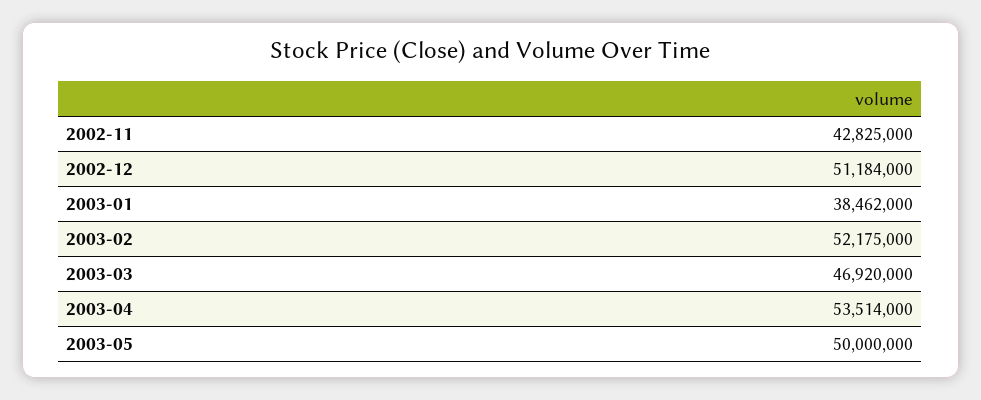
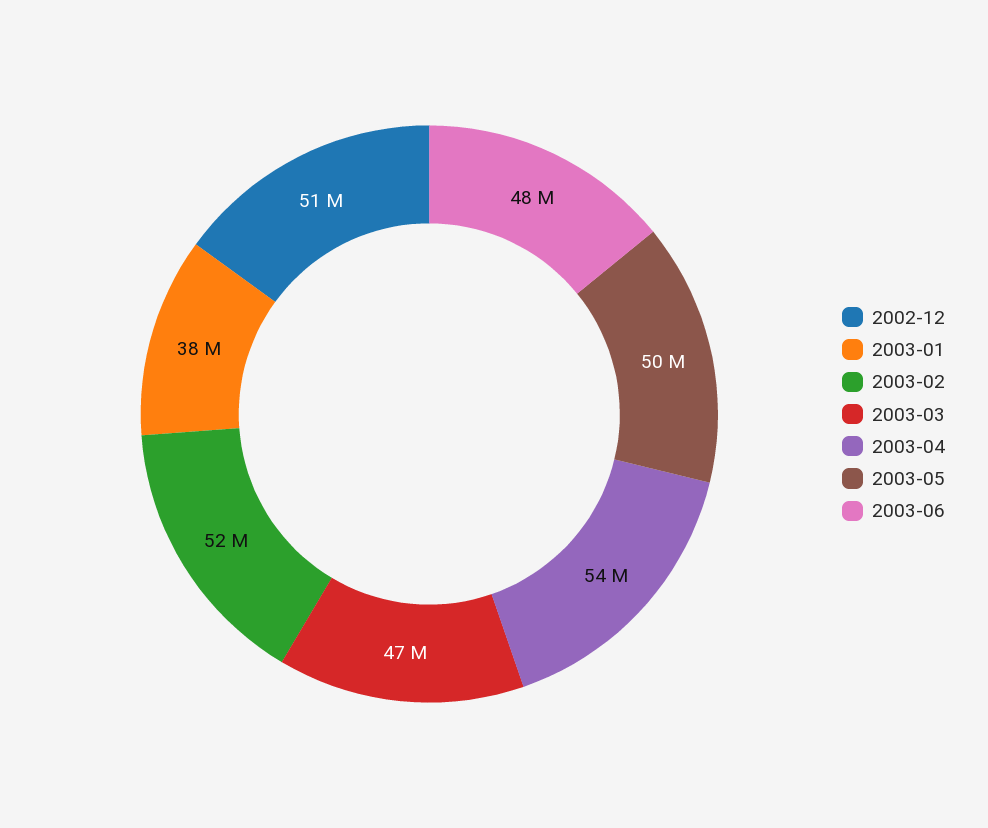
2002-11: 42825000 -> none
2003-06: none -> 48000000

